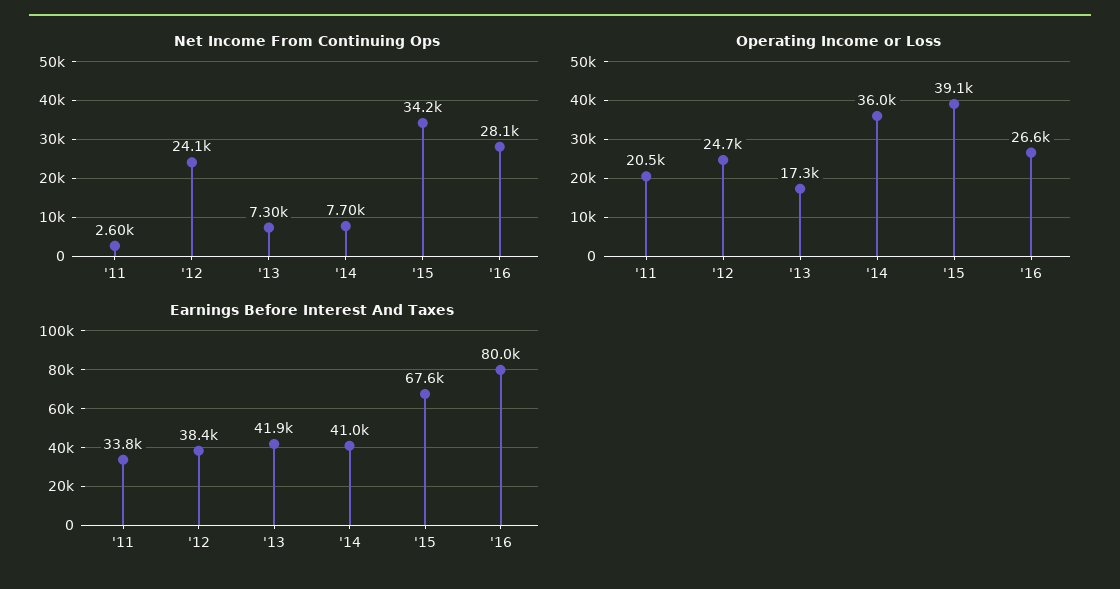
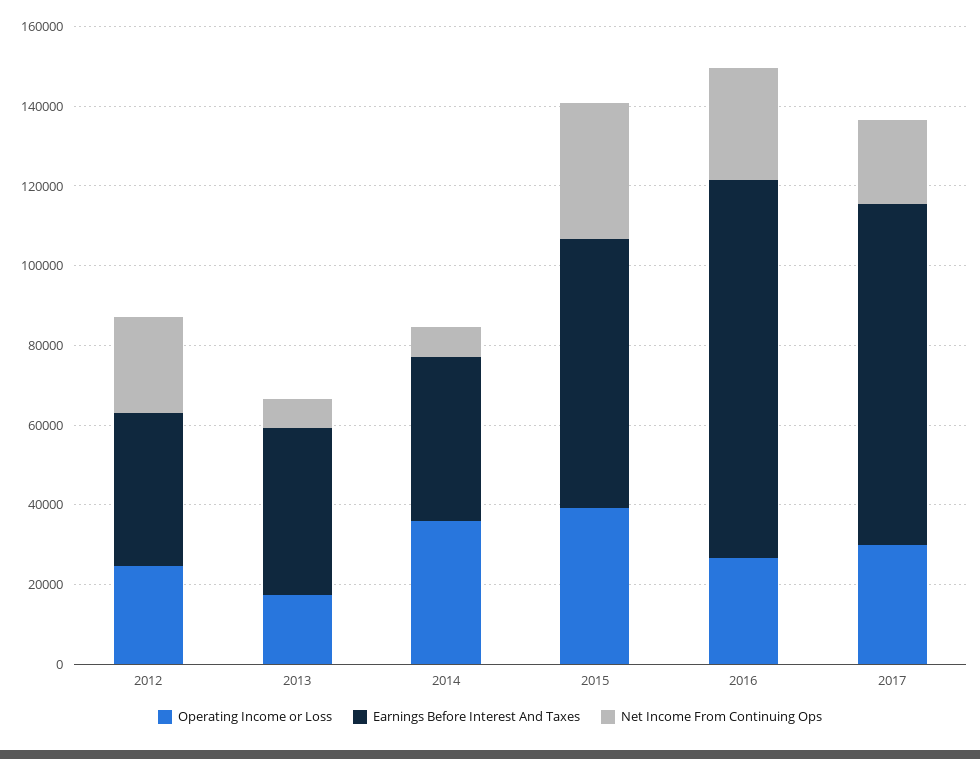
Net Income From Continuing Ops, '11: 2600 -> none
Operating Income or Loss, '11: 20500 -> none
Earnings Before Interest And Taxes, '11: 33800 -> none
Earnings Before Interest And Taxes, '16: 80000 -> 95000
Operating Income or Loss, 2017: none -> 30000
Earnings Before Interest And Taxes, 2017: none -> 85000
Net Income From Continuing Ops, 2017: none -> 20000

